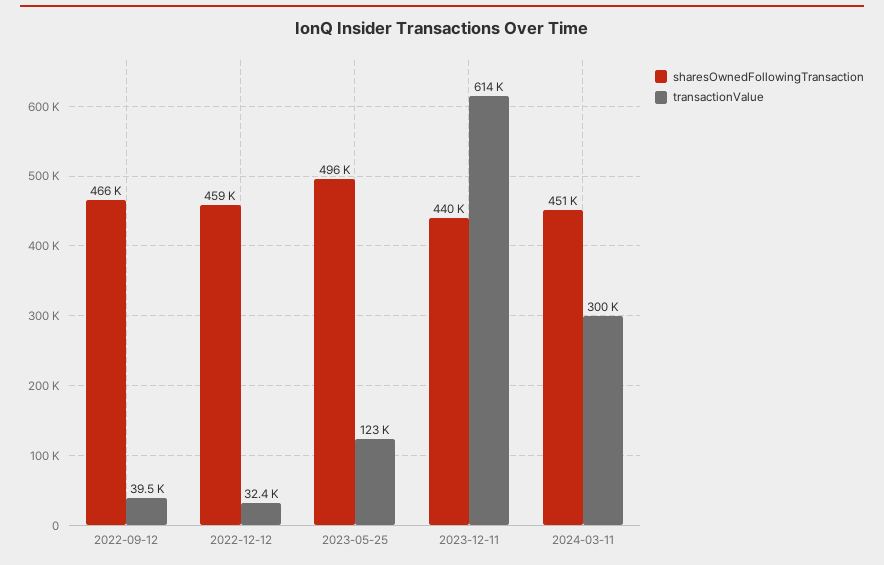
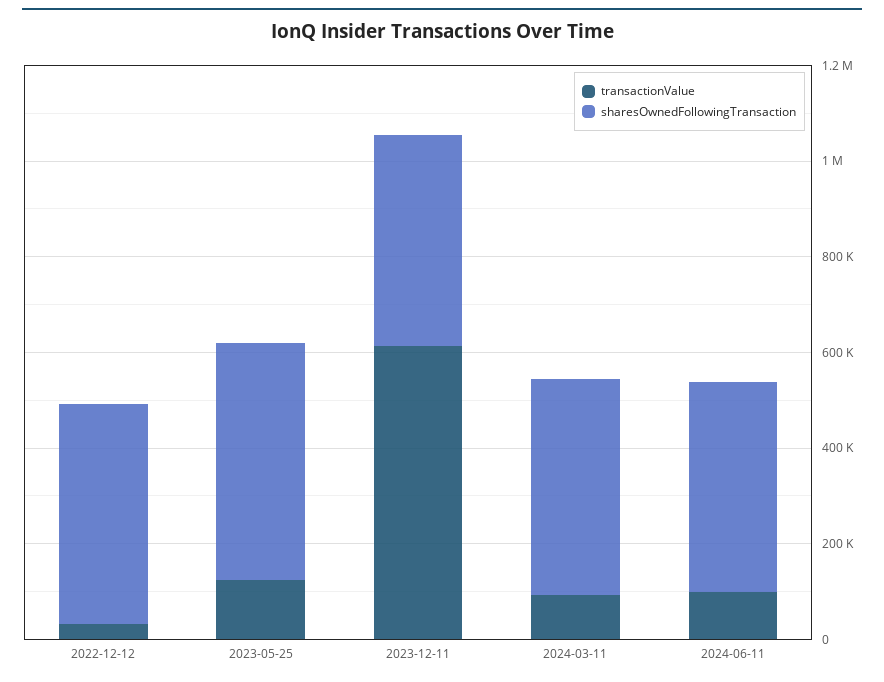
sharesOwnedFollowingTransaction, 2022-09-12: 466000 -> none
transactionValue, 2022-09-12: 39500 -> none
transactionValue, 2024-03-11: 300000 -> 100000
transactionValue, 2024-06-11: none -> 100000
sharesOwnedFollowingTransaction, 2024-06-11: none -> 450000

